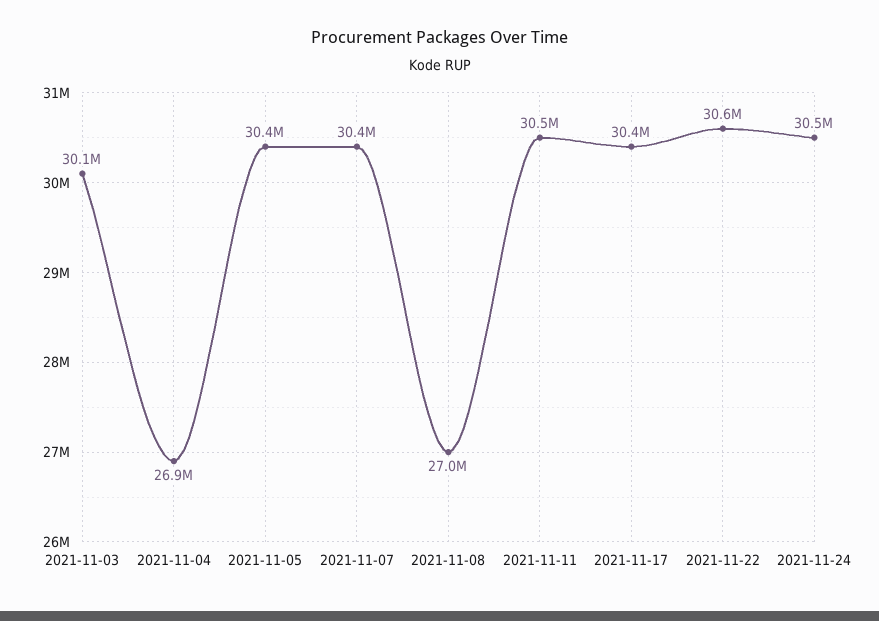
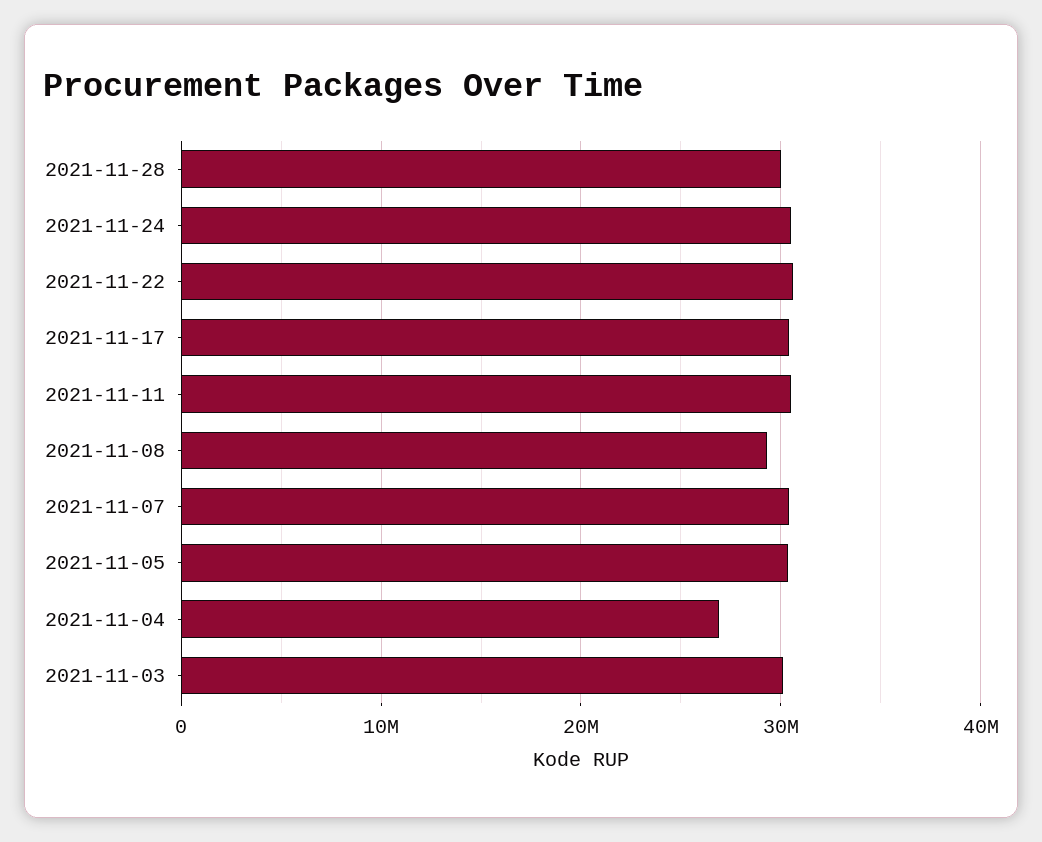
2021-11-08: 27000000 -> 29000000
2021-11-28: none -> 30000000

